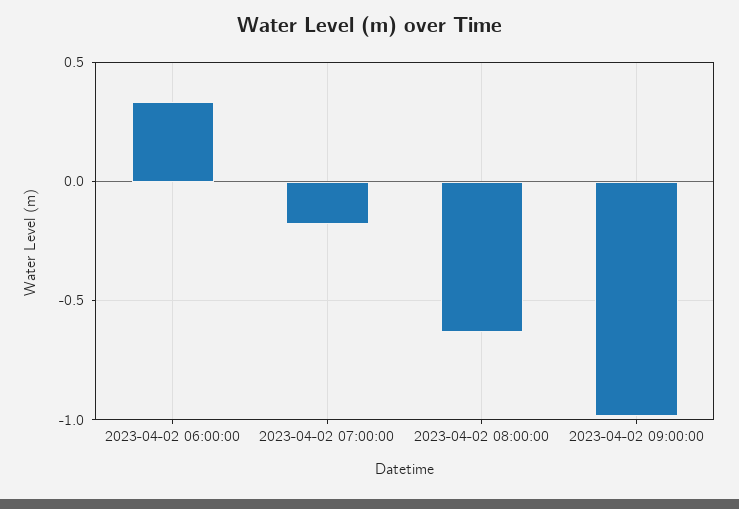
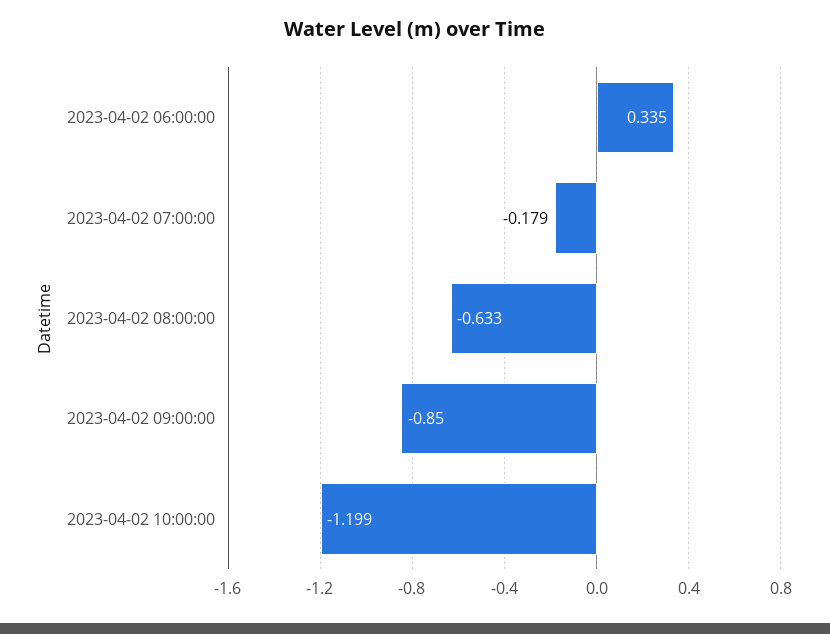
2023-04-02 09:00:00: -1 -> -0.85
2023-04-02 10:00:00: none -> -1.199

